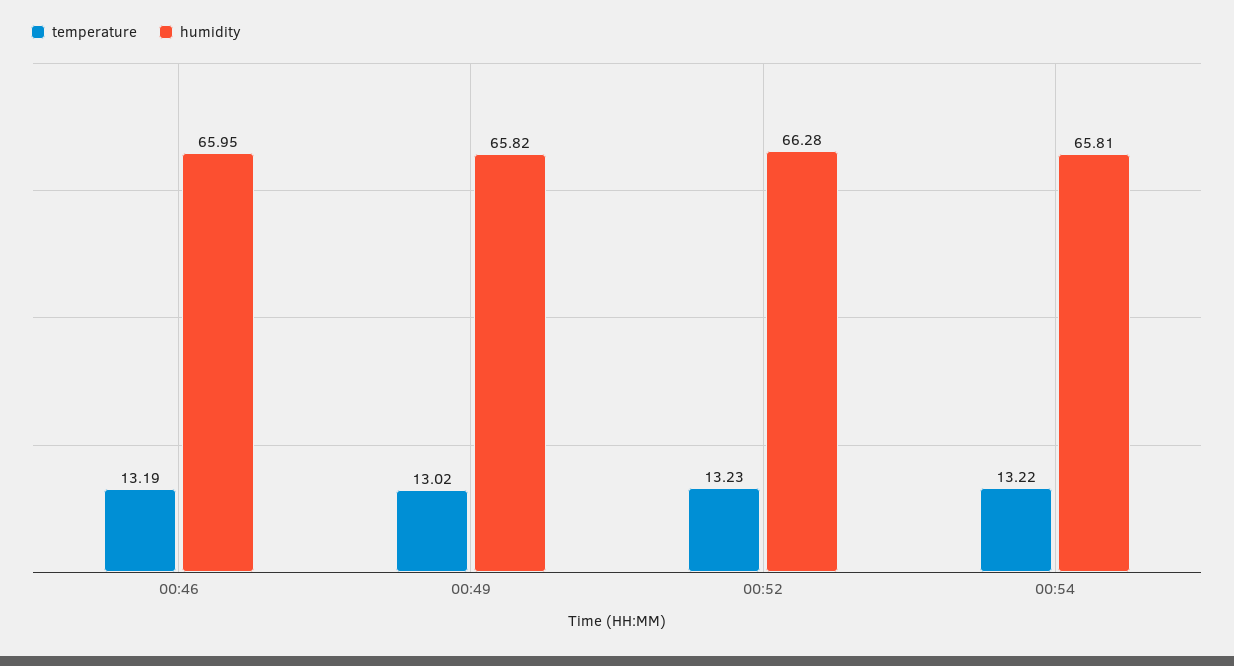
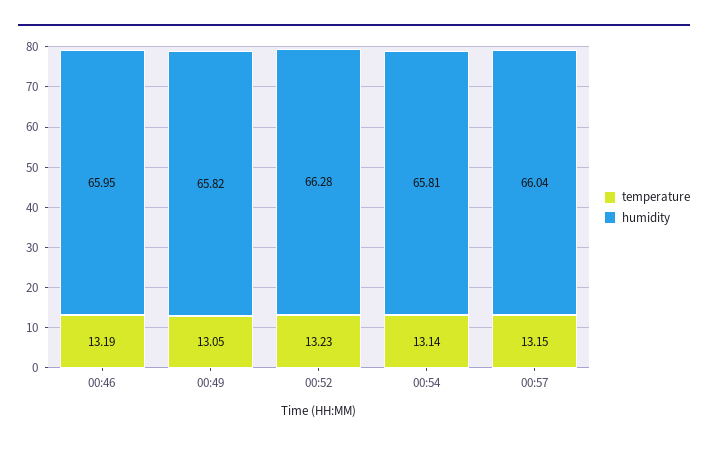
temperature, 00:49: 13.02 -> 13.05
temperature, 00:54: 13.22 -> 13.14
temperature, 00:57: none -> 13.15
humidity, 00:57: none -> 66.04

